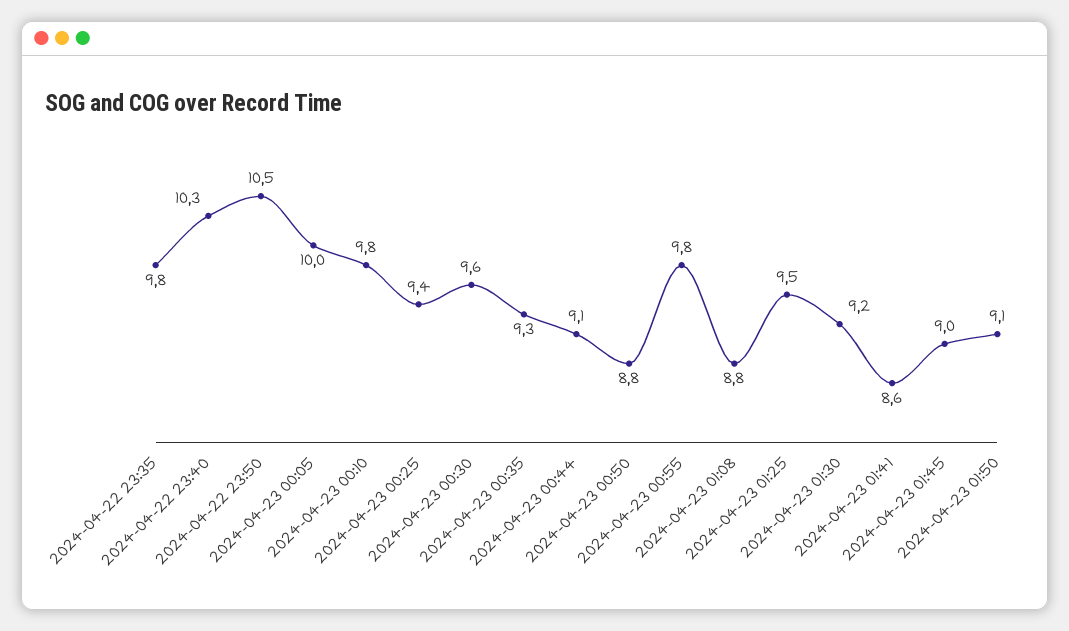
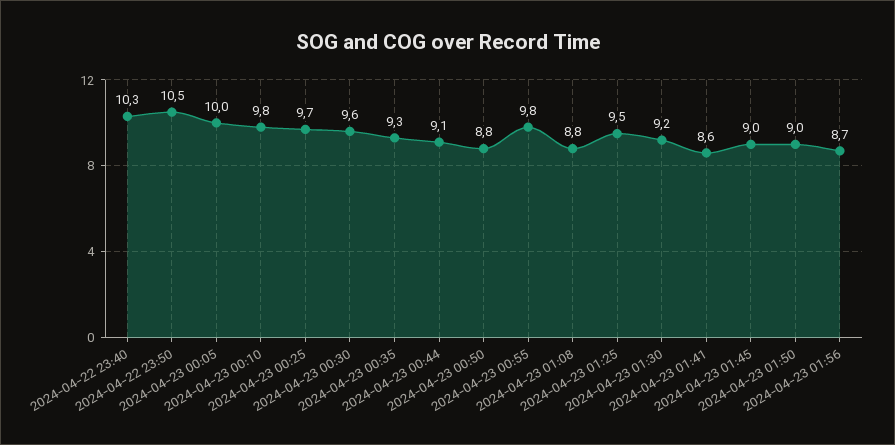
2024-04-22 23:35: 9.8 -> none
2024-04-23 00:25: 9.4 -> 9.7
2024-04-23 01:50: 9.1 -> 9
2024-04-23 01:56: none -> 8.7

